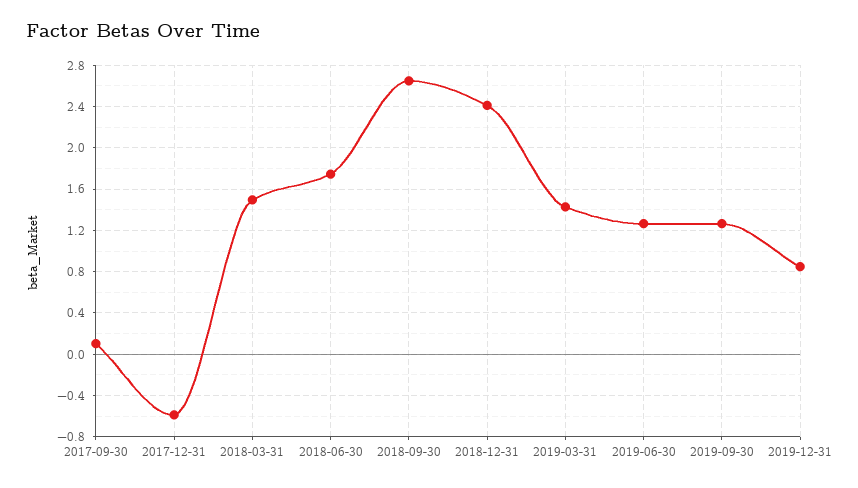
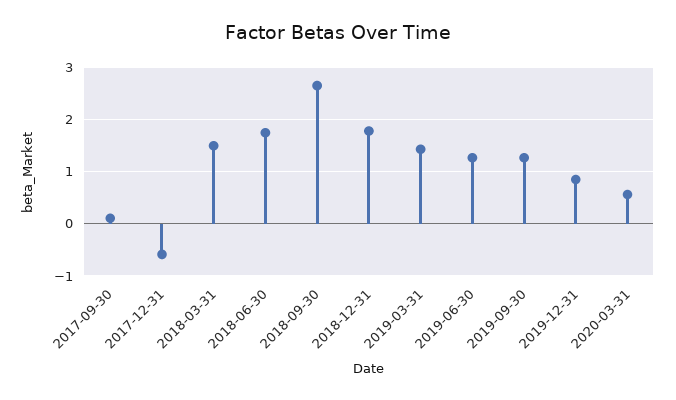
2018-12-31: 2.4 -> 1.8
2020-03-31: none -> 0.6

